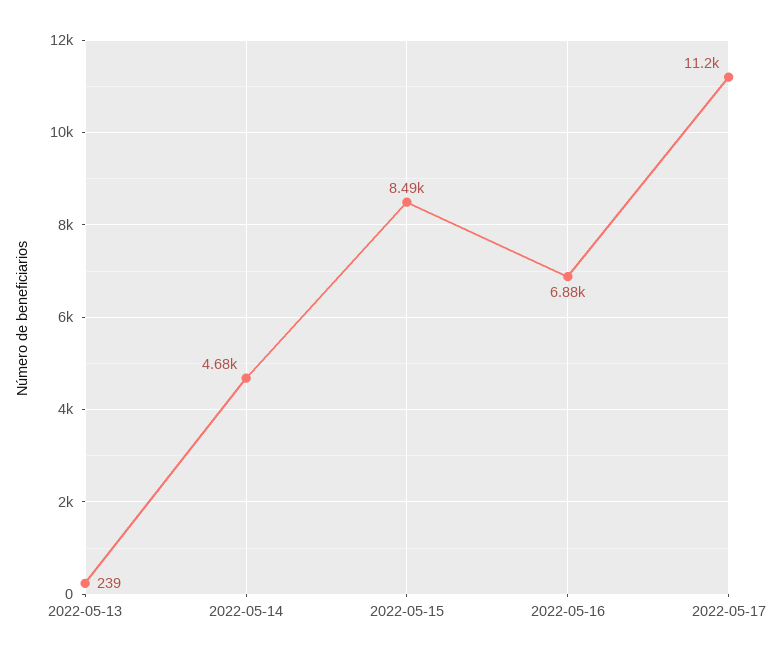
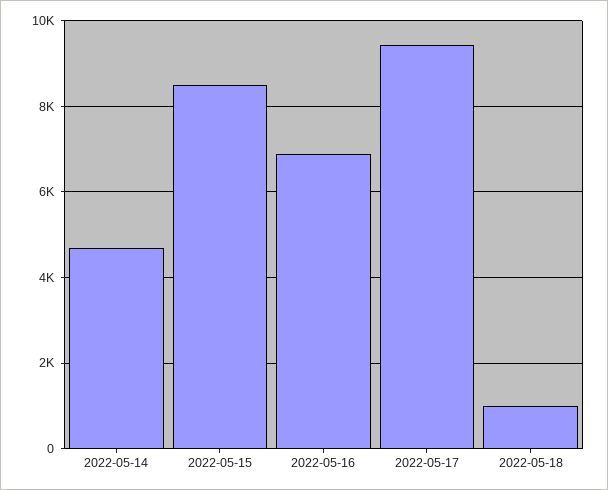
2022-05-13: 239 -> none
2022-05-17: 11200 -> 9400
2022-05-18: none -> 1000

